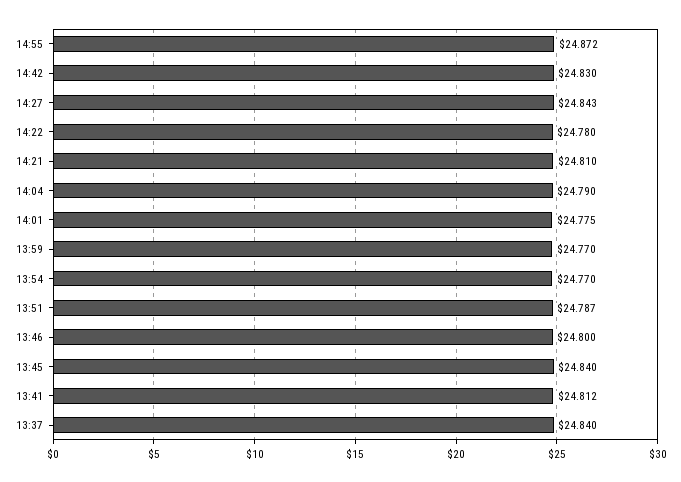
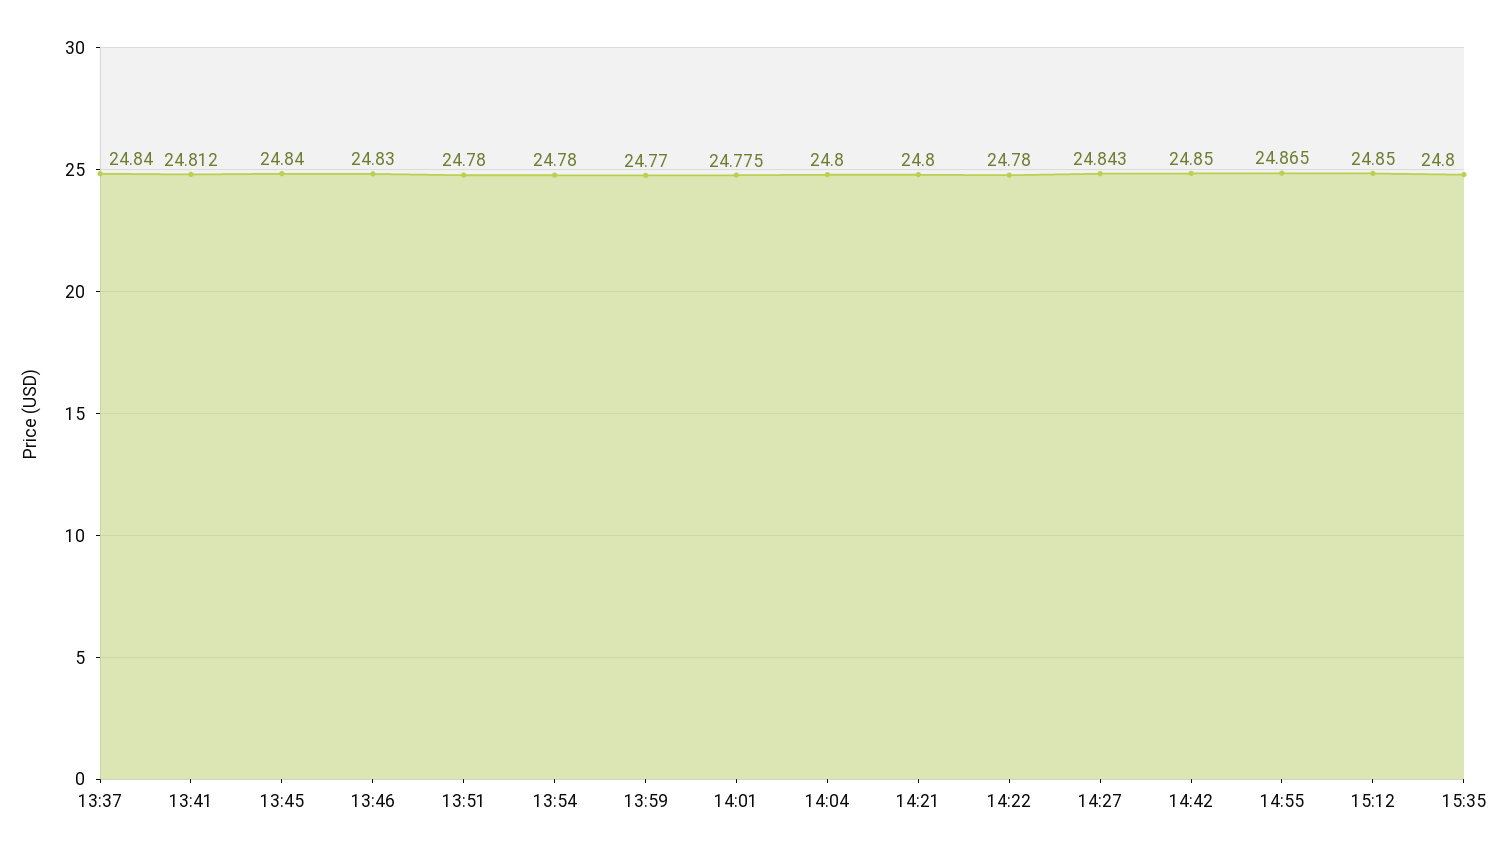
14:55: 24.872 -> 24.865
14:42: 24.83 -> 24.85
14:21: 24.81 -> 24.8
14:04: 24.79 -> 24.8
13:54: 24.77 -> 24.78
13:51: 24.787 -> 24.78
13:46: 24.8 -> 24.83
15:12: none -> 24.85
15:35: none -> 24.8

